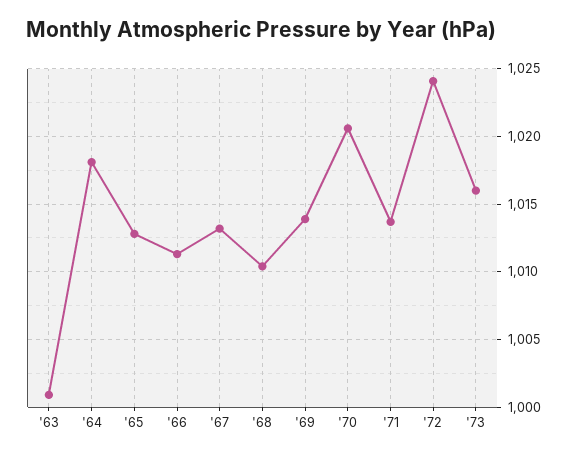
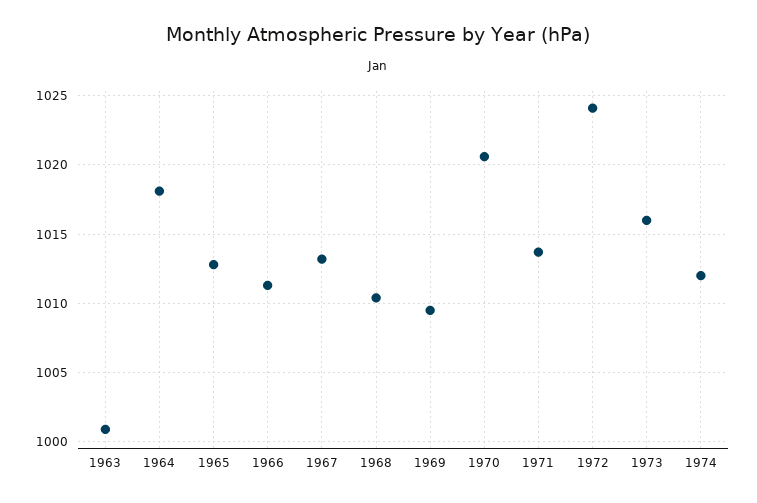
'69: 1014 -> 1009.5
1974: none -> 1012

